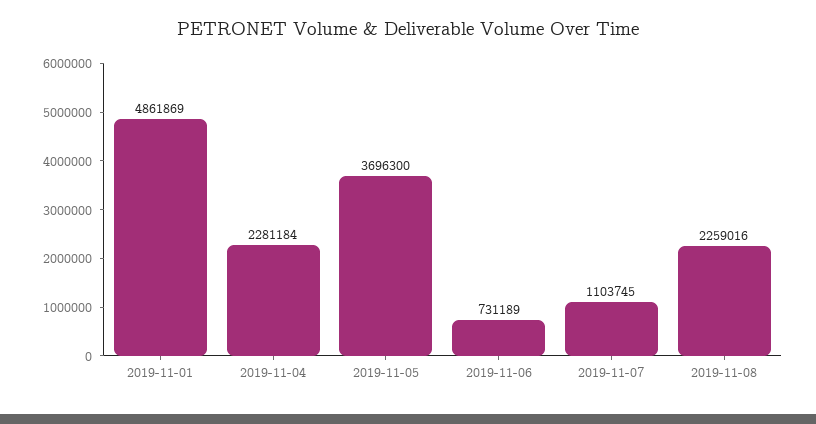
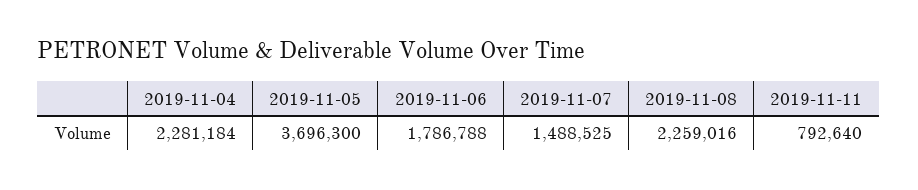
2019-11-01: 4861869 -> none
2019-11-06: 731189 -> 1786788
2019-11-07: 1103745 -> 1488525
2019-11-11: none -> 792640

